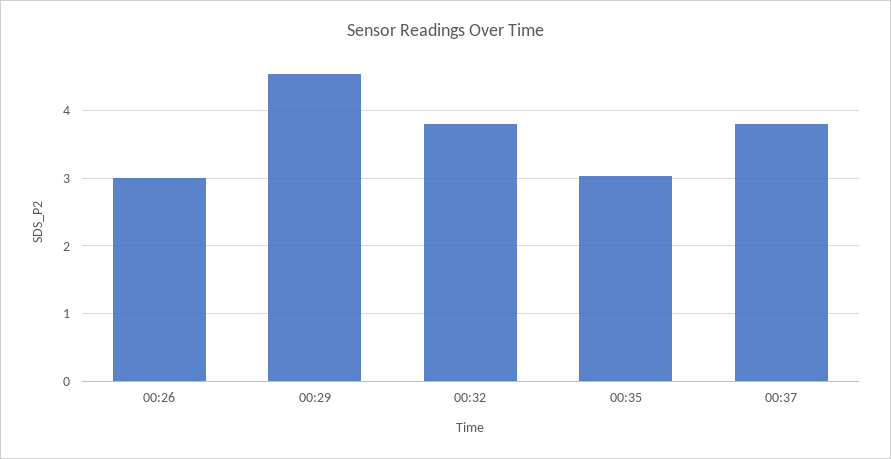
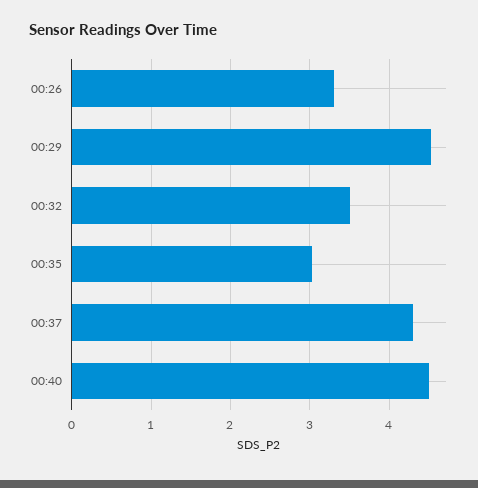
00:26: 3 -> 3.3
00:32: 3.8 -> 3.5
00:37: 3.8 -> 4.3
00:40: none -> 4.5

